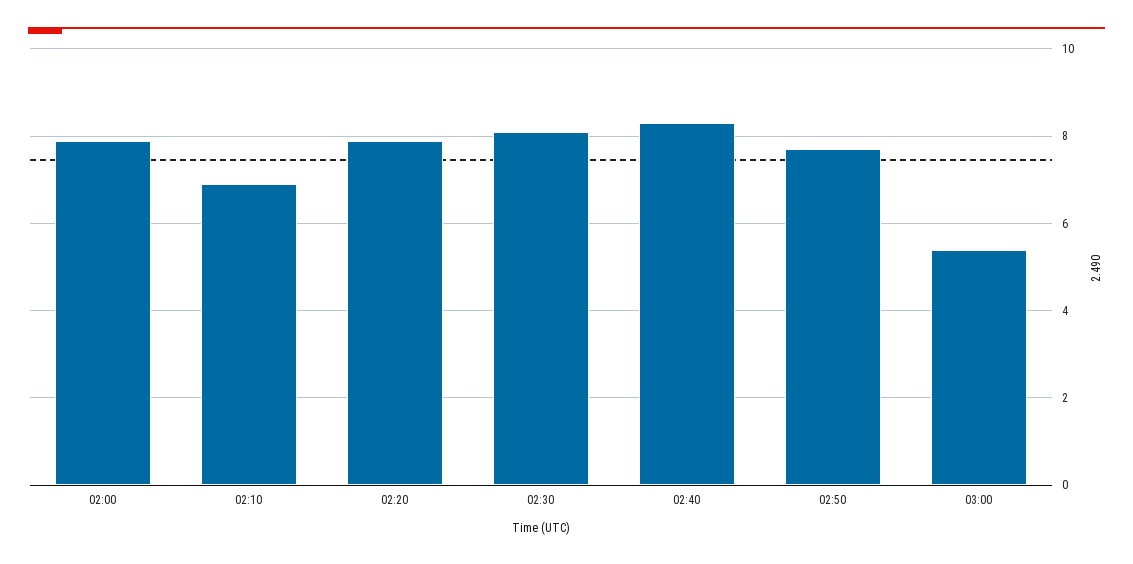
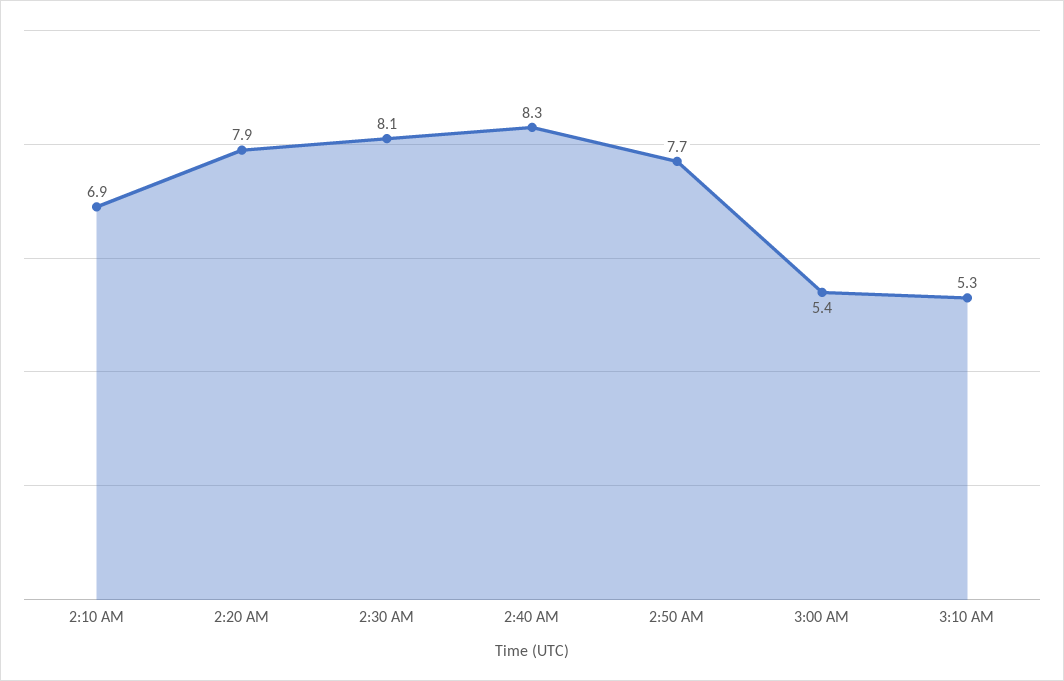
02:00: 8 -> none
3:10 AM: none -> 5.3

